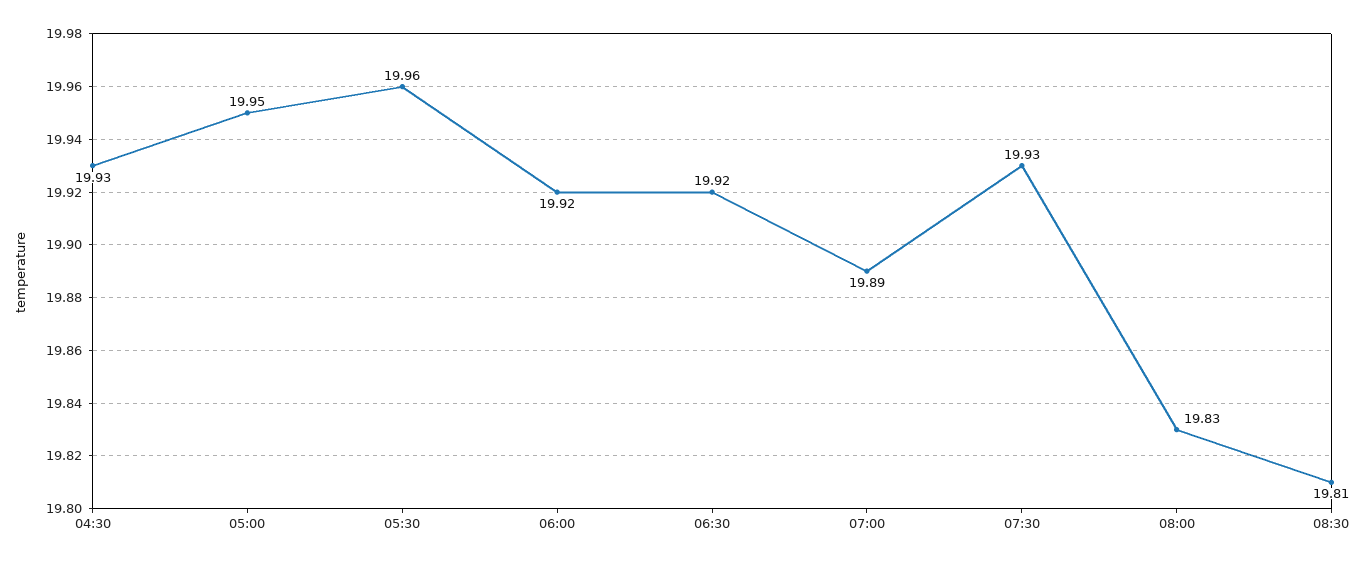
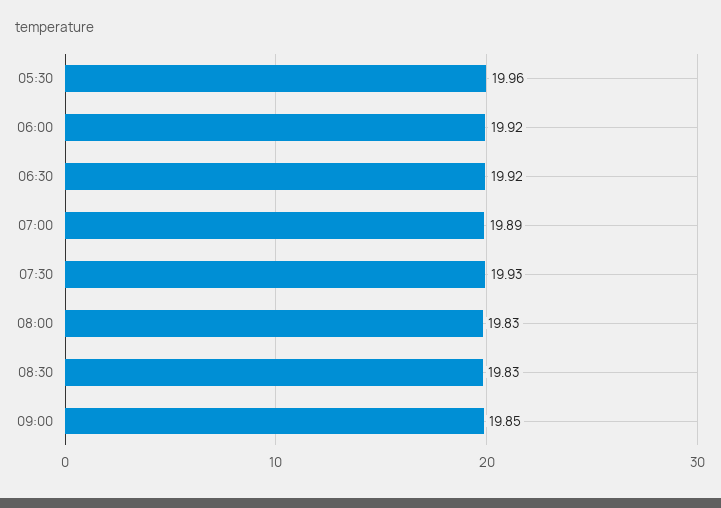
04:30: 19.93 -> none
05:00: 19.95 -> none
08:30: 19.81 -> 19.83
09:00: none -> 19.85

